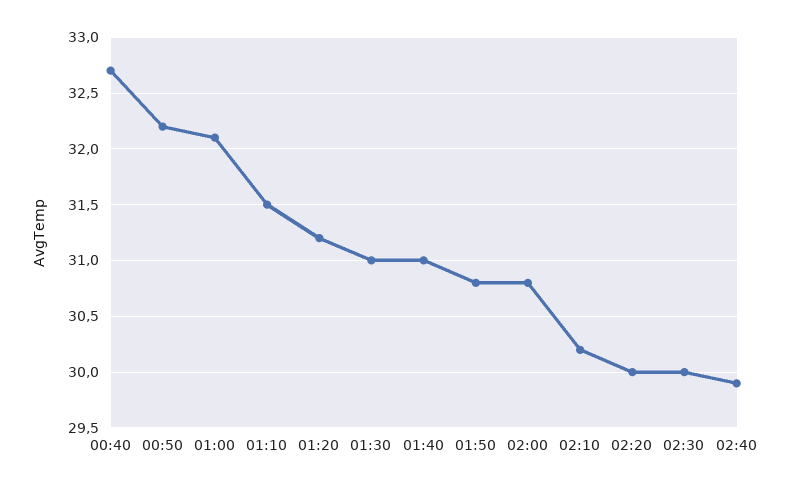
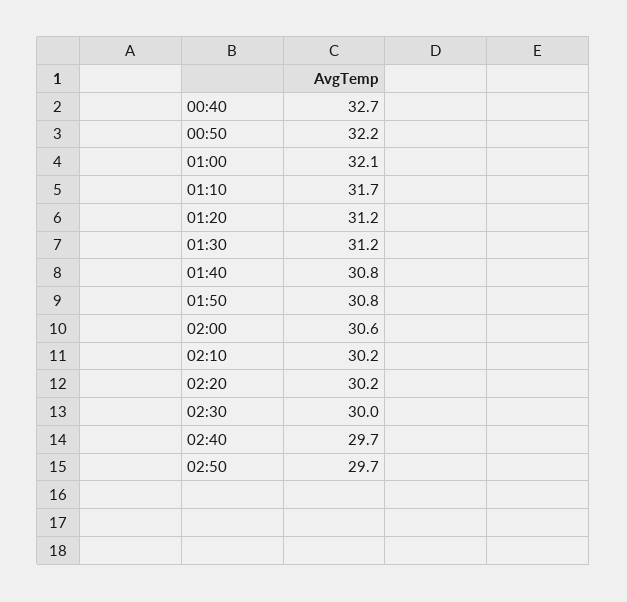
01:10: 31.5 -> 31.7
01:30: 31 -> 31.2
01:40: 31 -> 30.8
02:00: 30.8 -> 30.6
02:20: 30 -> 30.2
02:40: 29.9 -> 29.7
02:50: none -> 29.7

